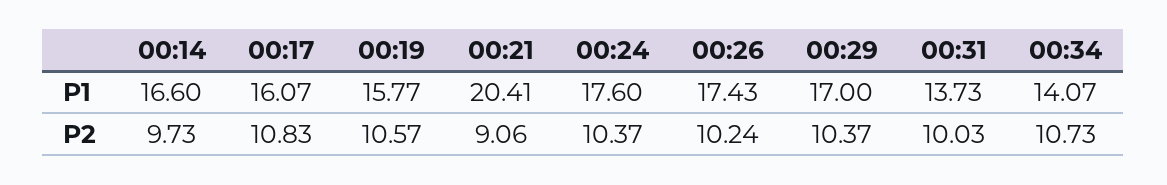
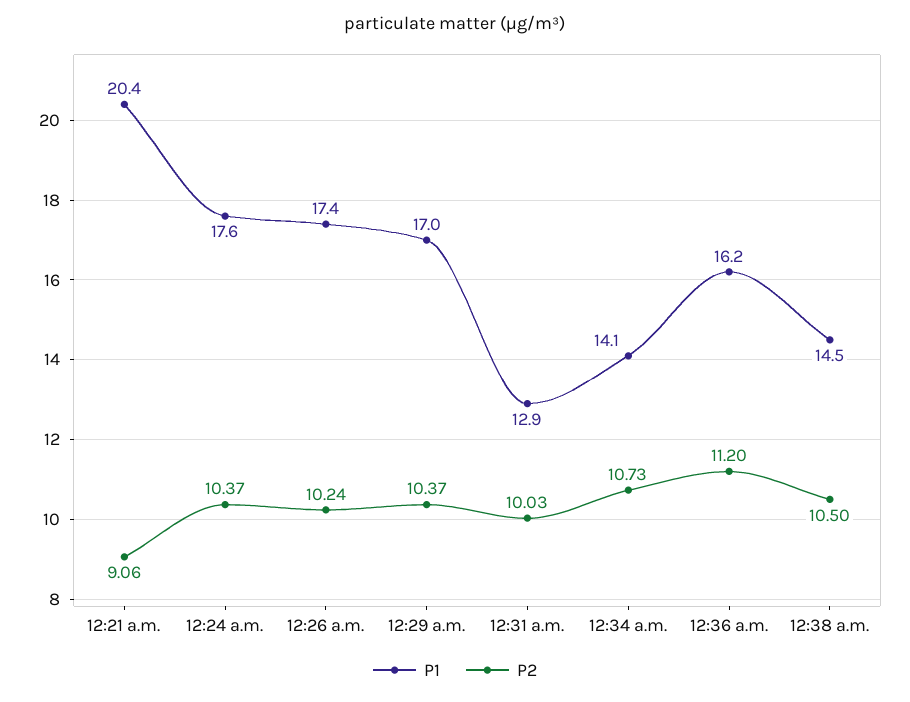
P1, 00:14: 16.6 -> none
P1, 00:17: 16.07 -> none
P1, 00:19: 15.77 -> none
P1, 00:31: 13.73 -> 12.9
P2, 00:14: 9.73 -> none
P2, 00:17: 10.83 -> none
P2, 00:19: 10.57 -> none
P1, 12:36 a.m.: none -> 16.2
P2, 12:36 a.m.: none -> 11.2
P1, 12:38 a.m.: none -> 14.5
P2, 12:38 a.m.: none -> 10.5

